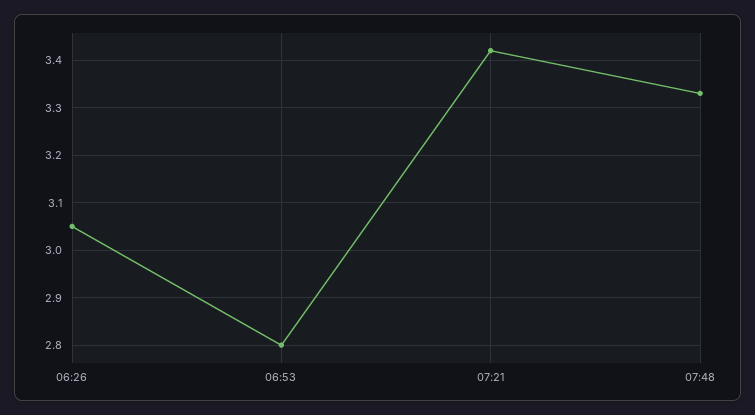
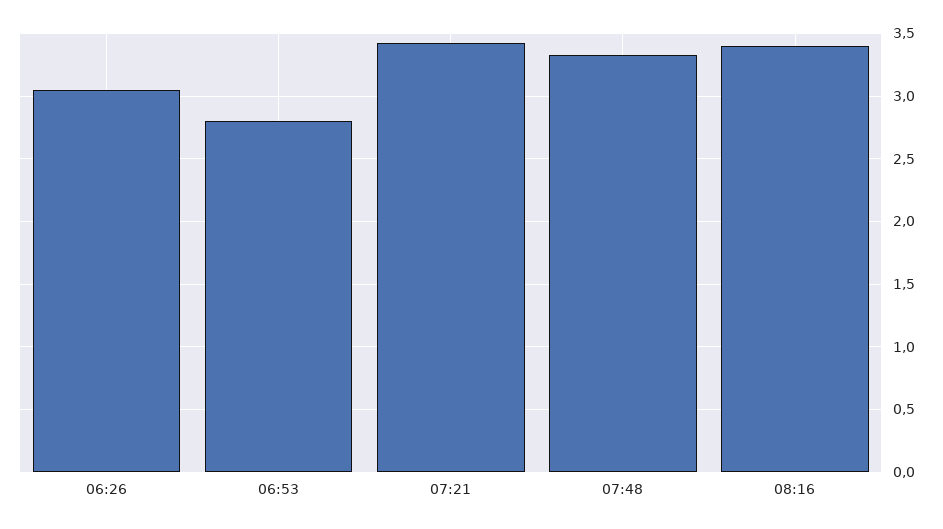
08:16: none -> 3.4

